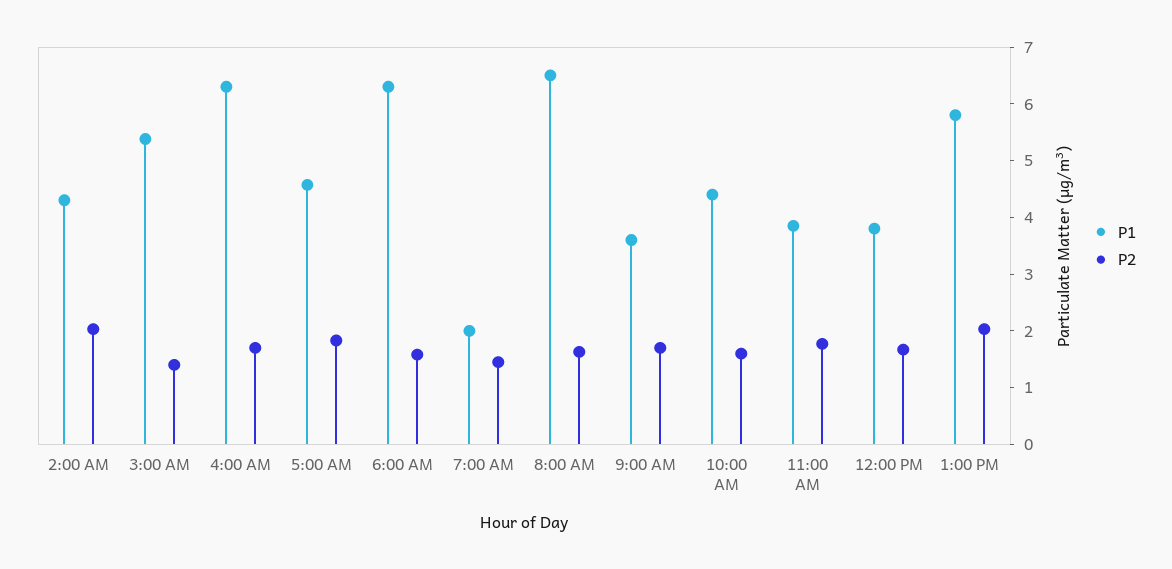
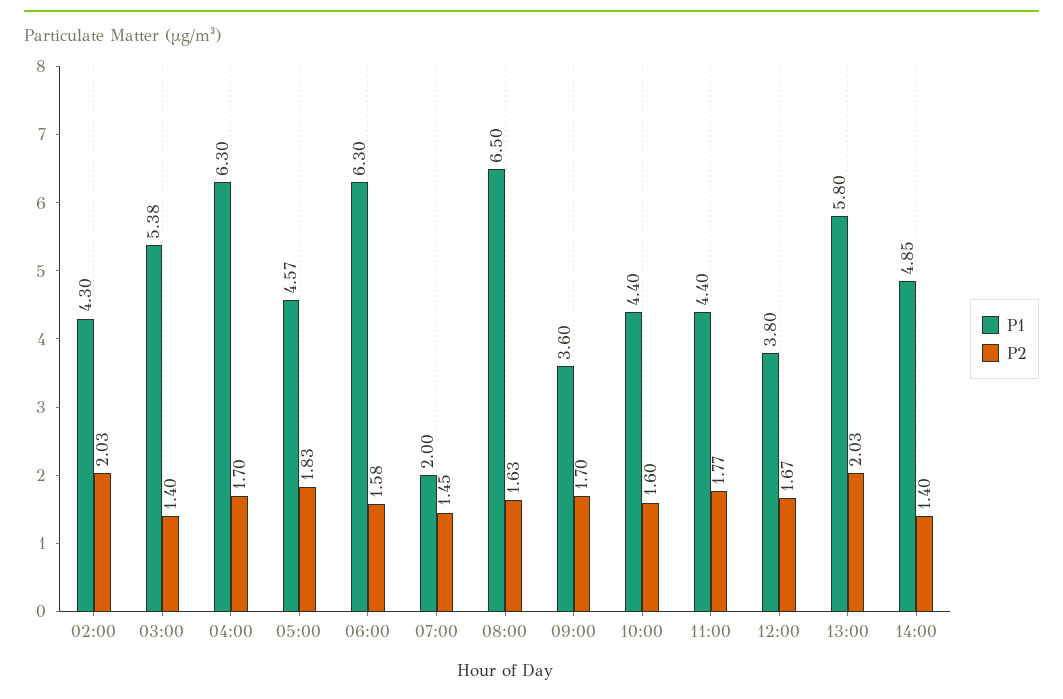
P1, 11:00 AM: 3.8 -> 4.4
P1, 14:00: none -> 4.85
P2, 14:00: none -> 1.4

